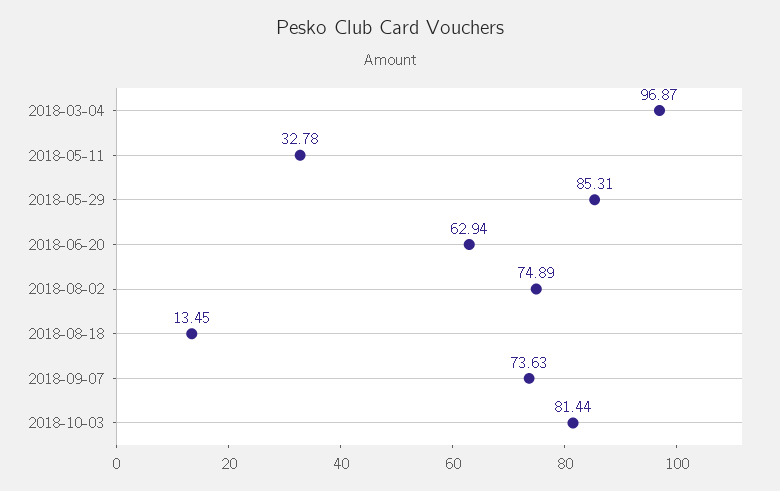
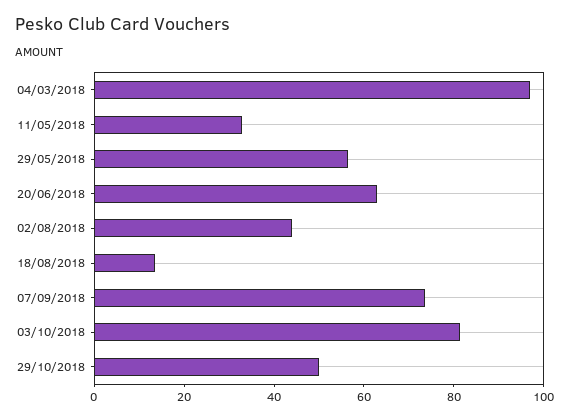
2018-05-29: 85.31 -> 55
2018-08-02: 74.89 -> 45
29/10/2018: none -> 50

